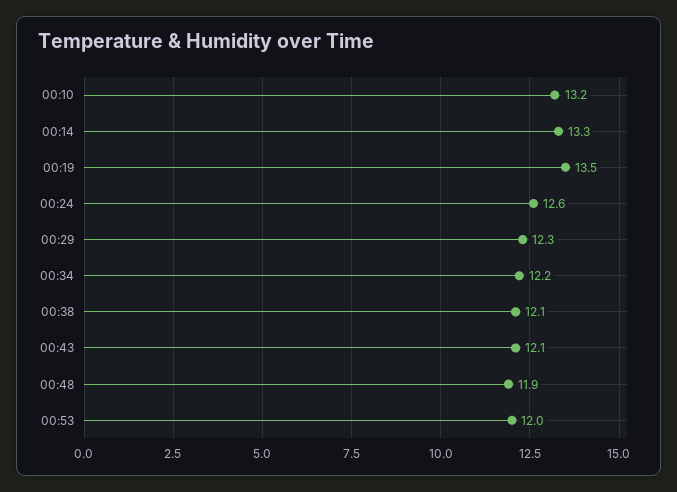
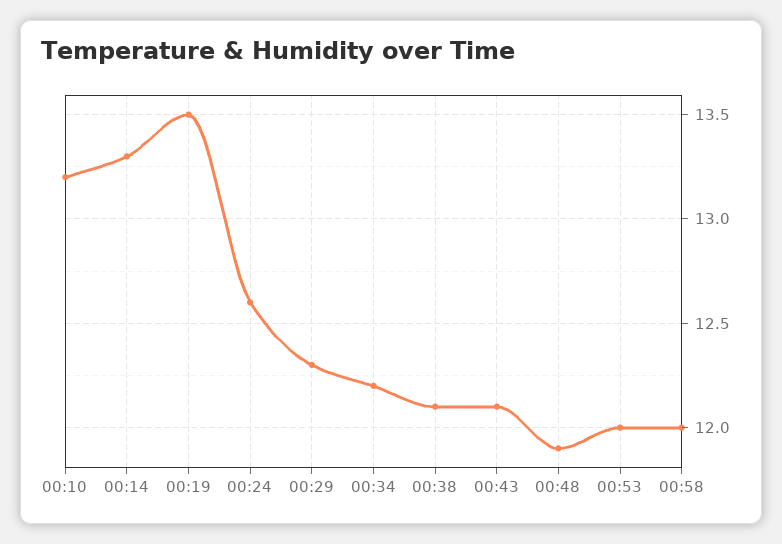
00:58: none -> 12

